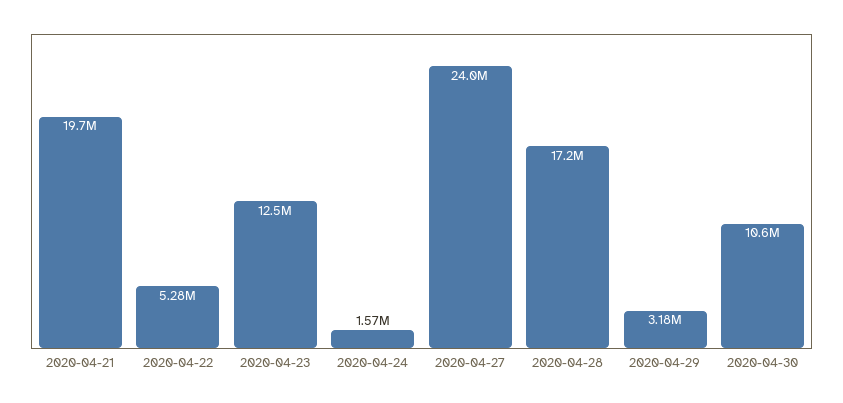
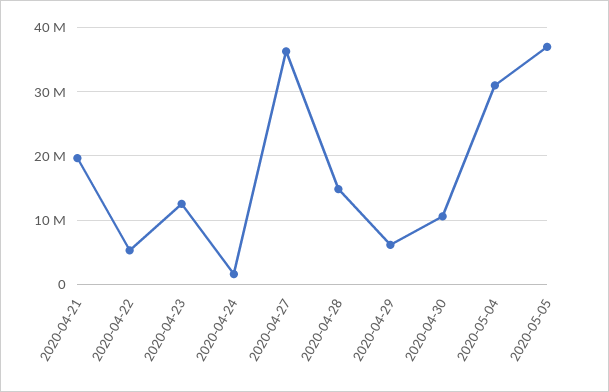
2020-04-27: 24000000 -> 36000000
2020-04-28: 17200000 -> 15000000
2020-04-29: 3180000 -> 6000000
2020-05-04: none -> 31000000
2020-05-05: none -> 37000000

